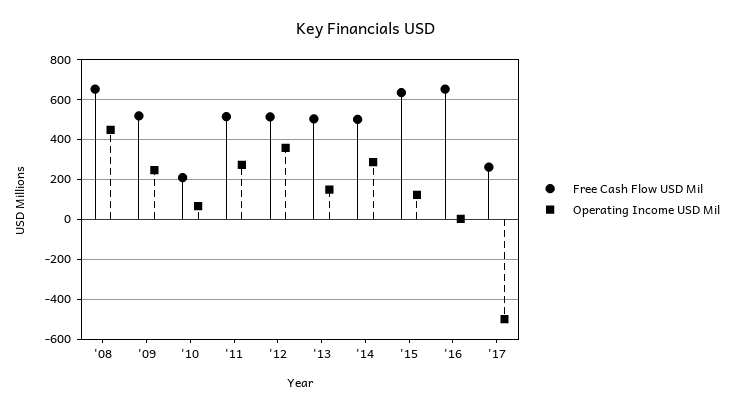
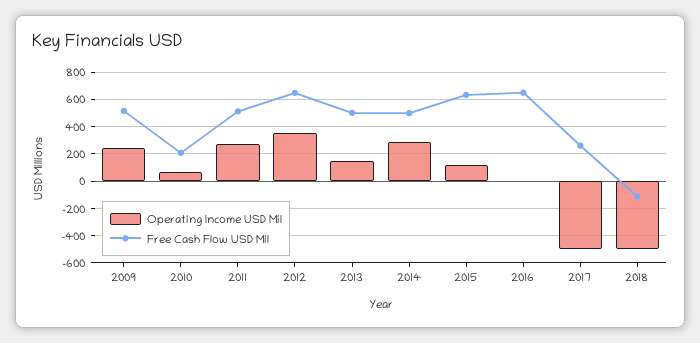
Free Cash Flow USD Mil, '08: 650 -> none
Operating Income USD Mil, '08: 450 -> none
Free Cash Flow USD Mil, '12: 500 -> 650
Operating Income USD Mil, 2018: none -> -500
Free Cash Flow USD Mil, 2018: none -> -100

